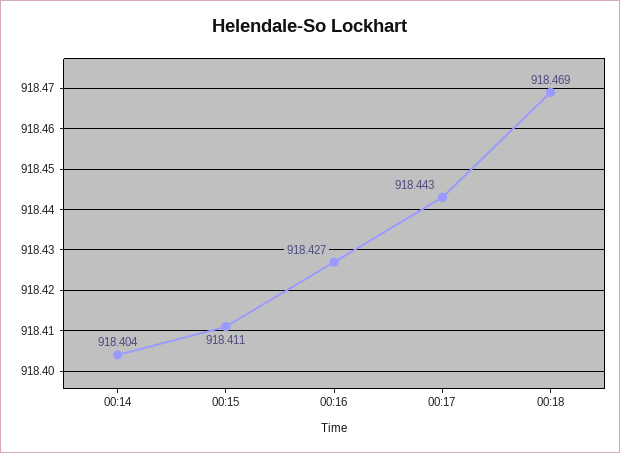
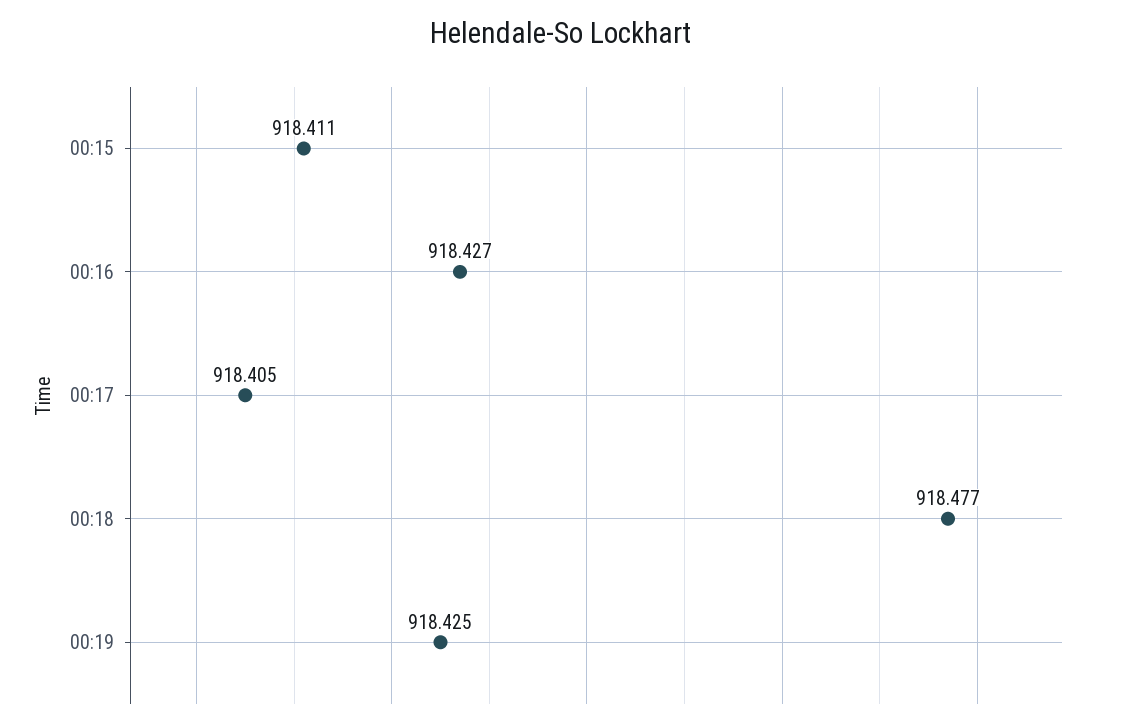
00:14: 918.404 -> none
00:17: 918.443 -> 918.405
00:18: 918.469 -> 918.477
00:19: none -> 918.425

